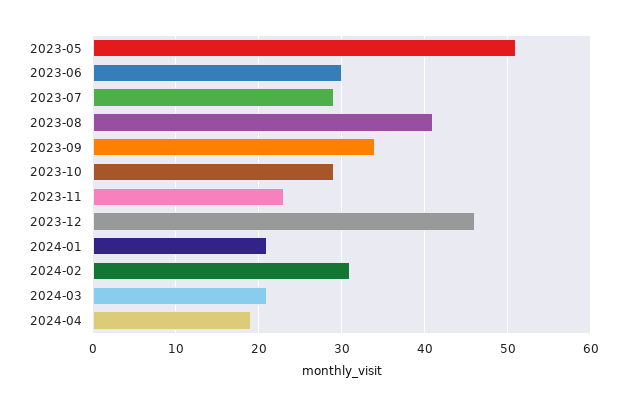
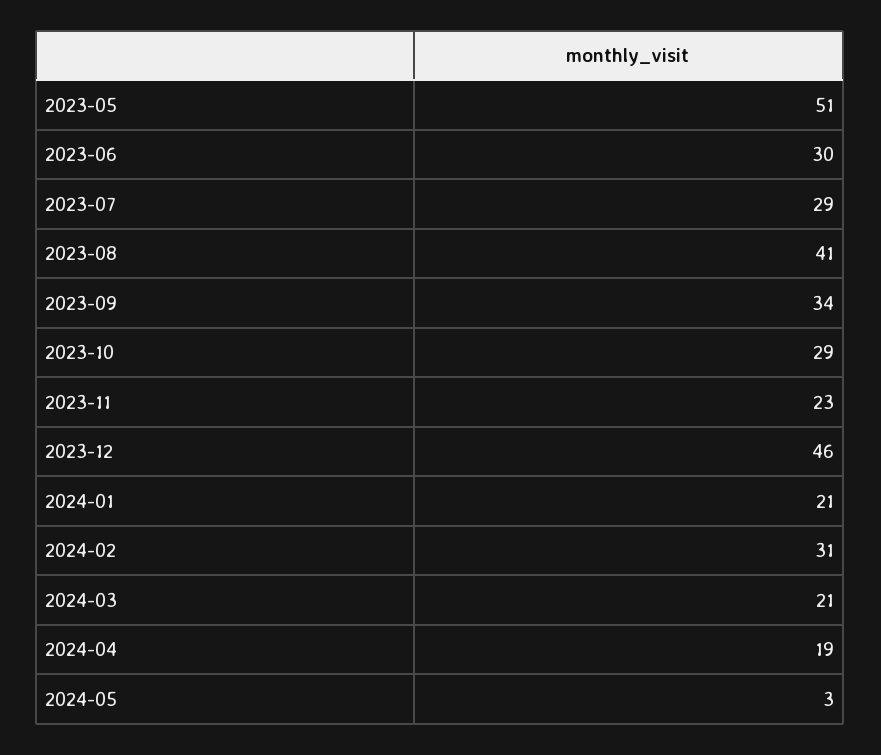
2024-05: none -> 3

